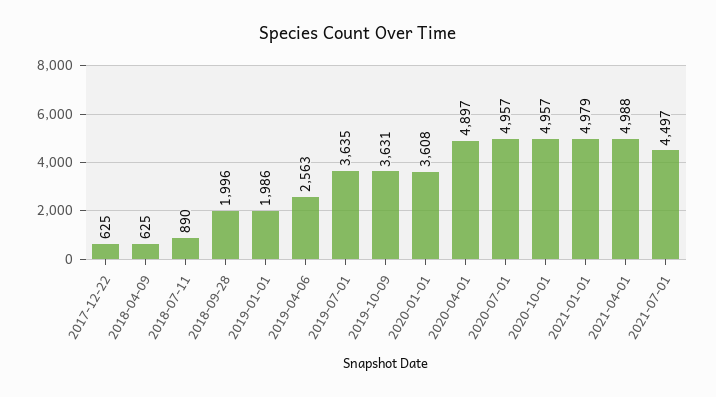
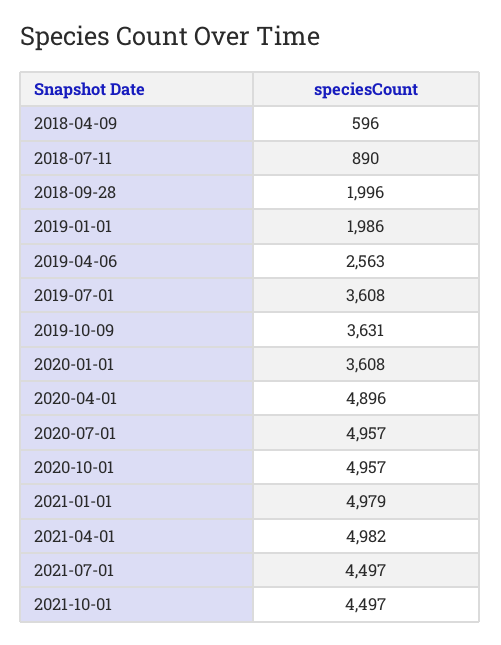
2017-12-22: 625 -> none
2018-04-09: 625 -> 596
2019-07-01: 3635 -> 3608
2020-04-01: 4897 -> 4896
2021-04-01: 4988 -> 4982
2021-10-01: none -> 4497

